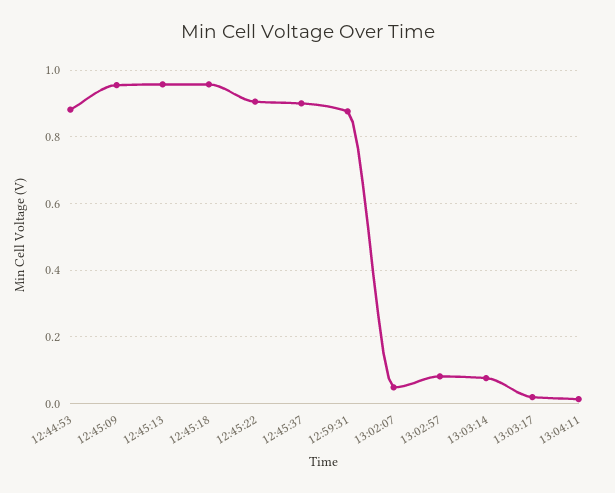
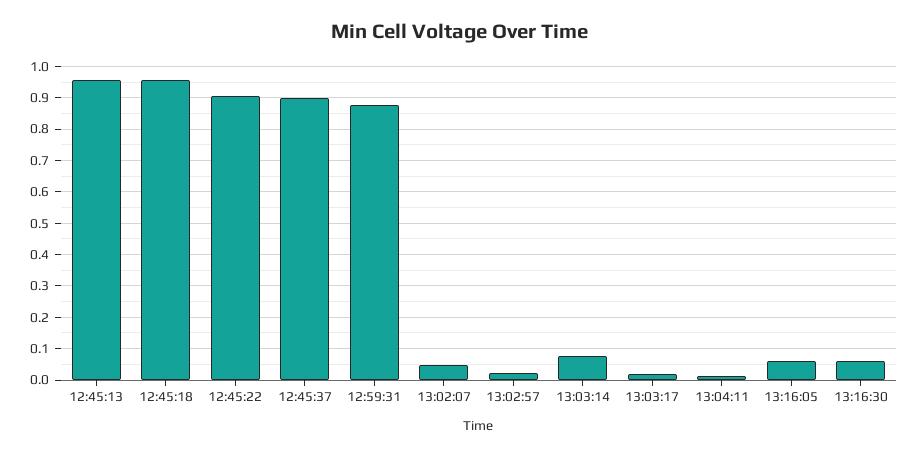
12:44:53: 0.88 -> none
12:45:09: 0.96 -> none
13:02:57: 0.08 -> 0.02
13:16:05: none -> 0.06
13:16:30: none -> 0.06

